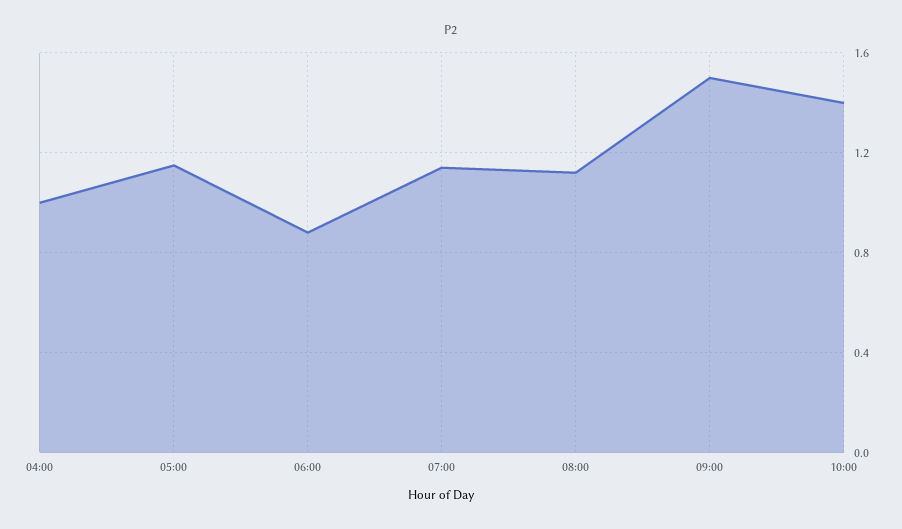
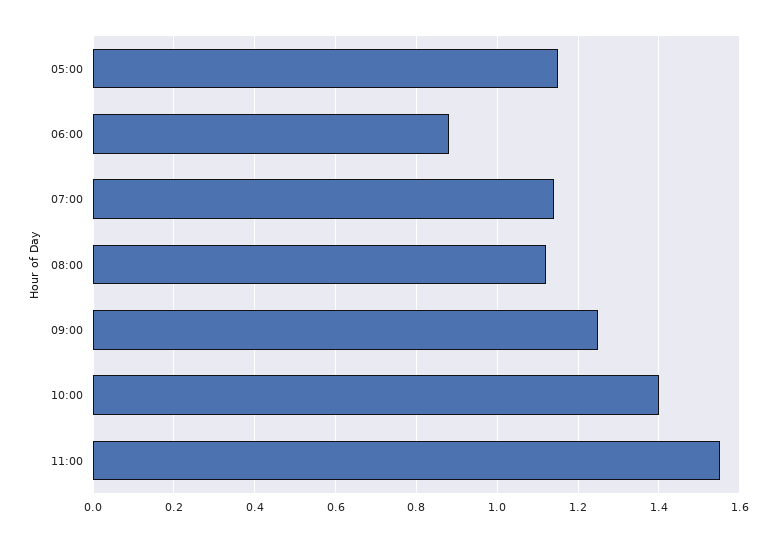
04:00: 1 -> none
09:00: 1.5 -> 1.25
11:00: none -> 1.55

